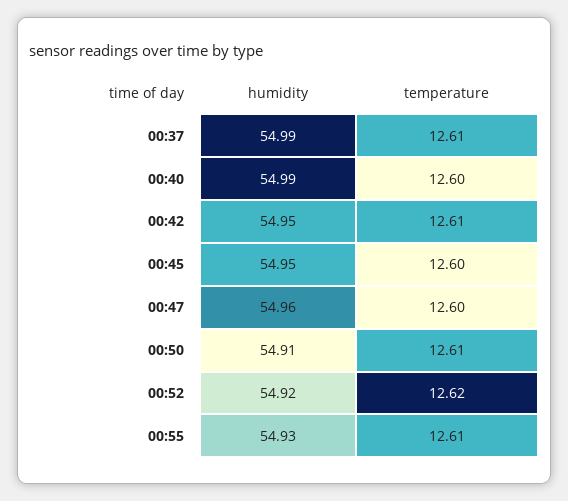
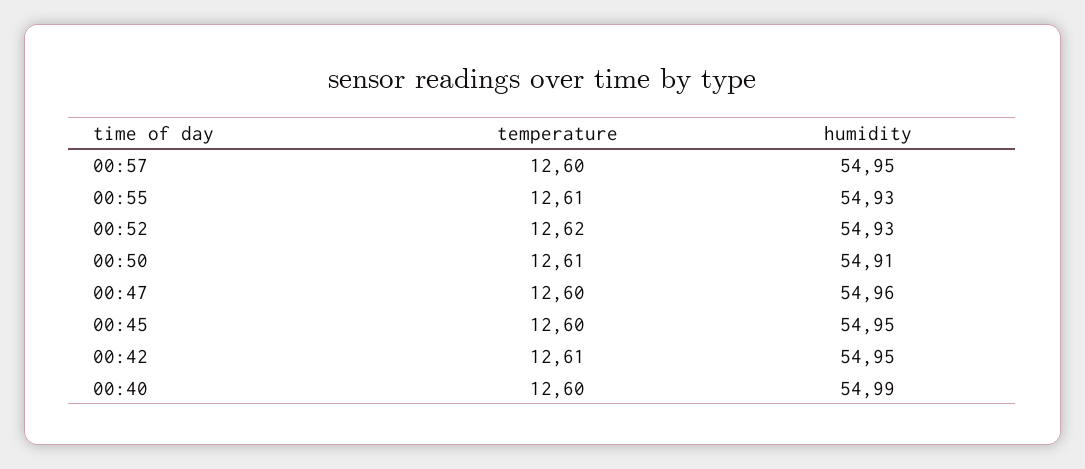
humidity, 00:37: 54.99 -> none
temperature, 00:37: 12.61 -> none
humidity, 00:52: 54.92 -> 54.93
temperature, 00:57: none -> 12.6
humidity, 00:57: none -> 54.95

